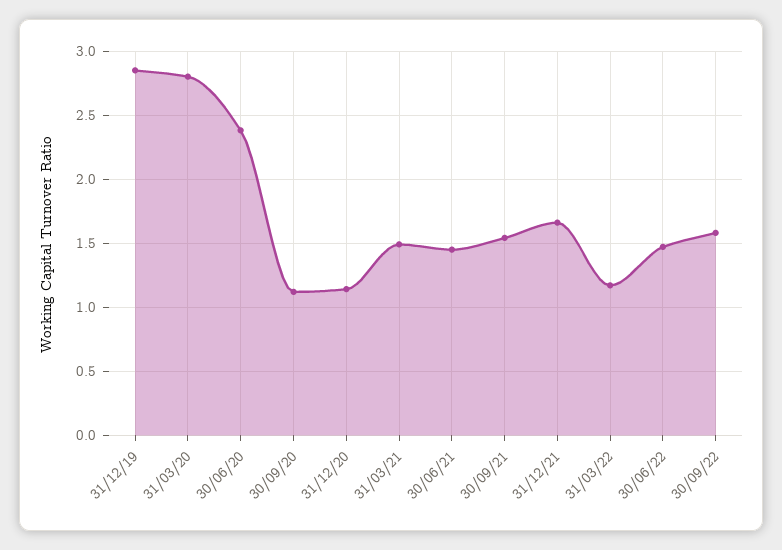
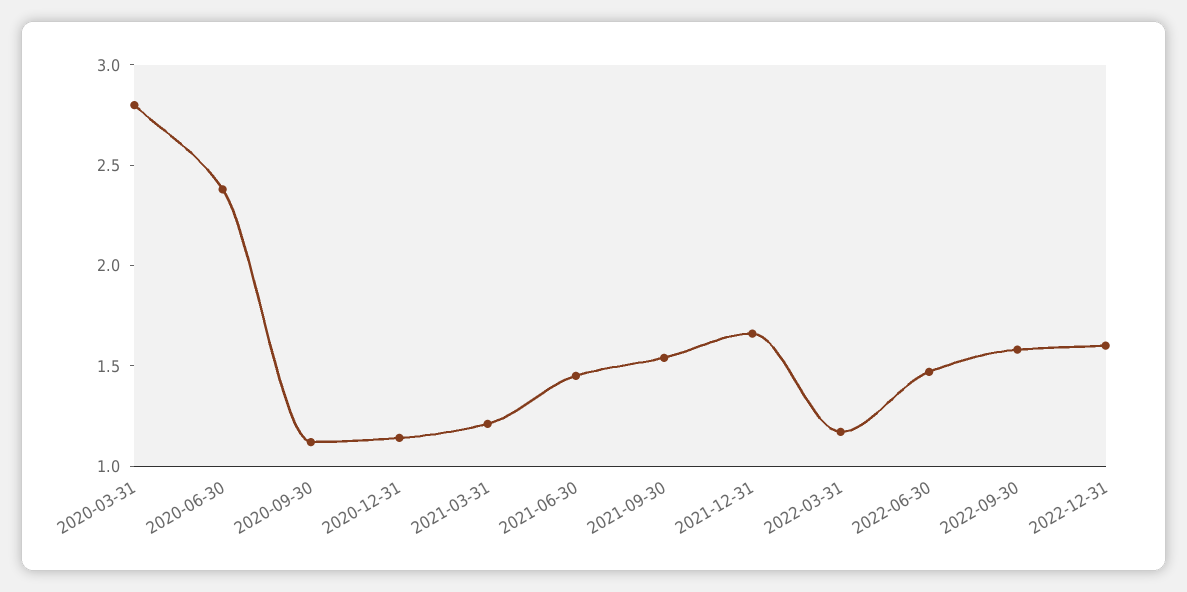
31/12/19: 2.85 -> none
31/03/21: 1.5 -> 1.2
2022-12-31: none -> 1.6

